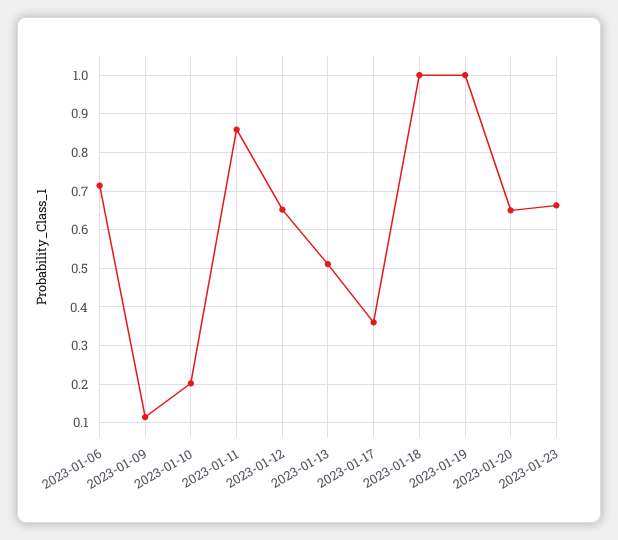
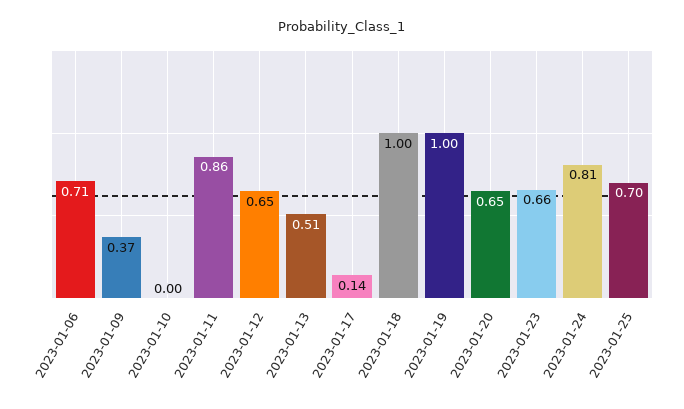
2023-01-09: 0.12 -> 0.37
2023-01-10: 0.2 -> 0
2023-01-17: 0.36 -> 0.14
2023-01-24: none -> 0.81
2023-01-25: none -> 0.7

